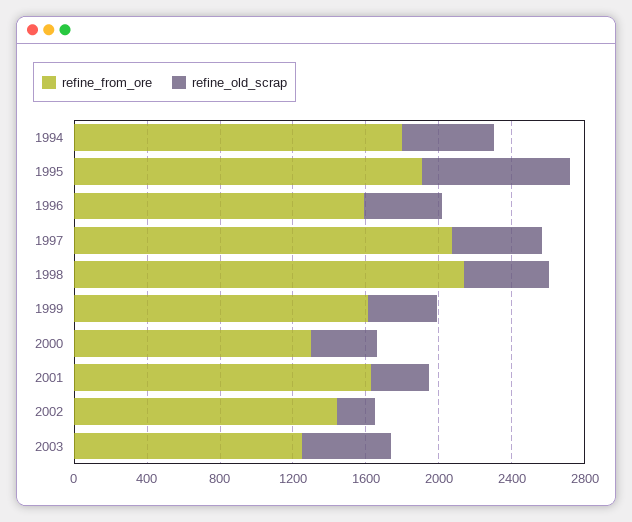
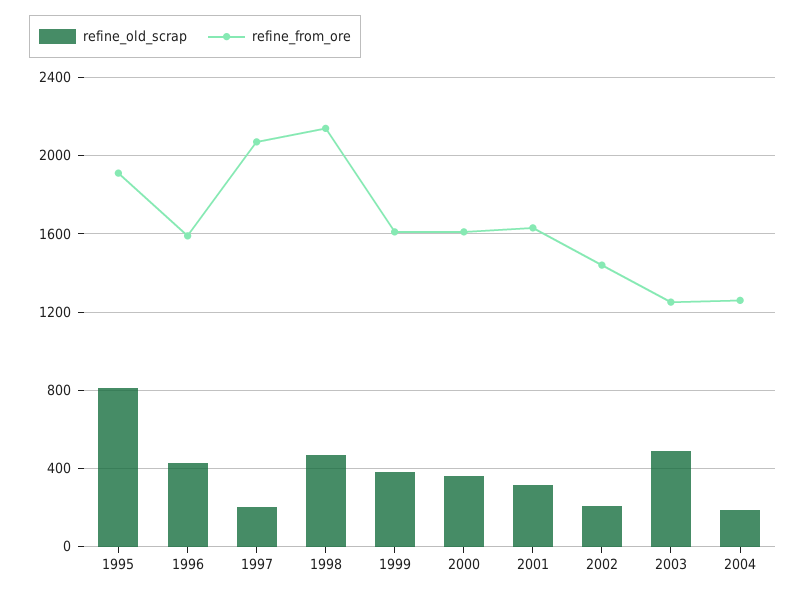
refine_from_ore, 1994: 1800 -> none
refine_old_scrap, 1994: 500 -> none
refine_old_scrap, 1997: 500 -> 200
refine_from_ore, 2000: 1300 -> 1600
refine_old_scrap, 2004: none -> 200
refine_from_ore, 2004: none -> 1250

